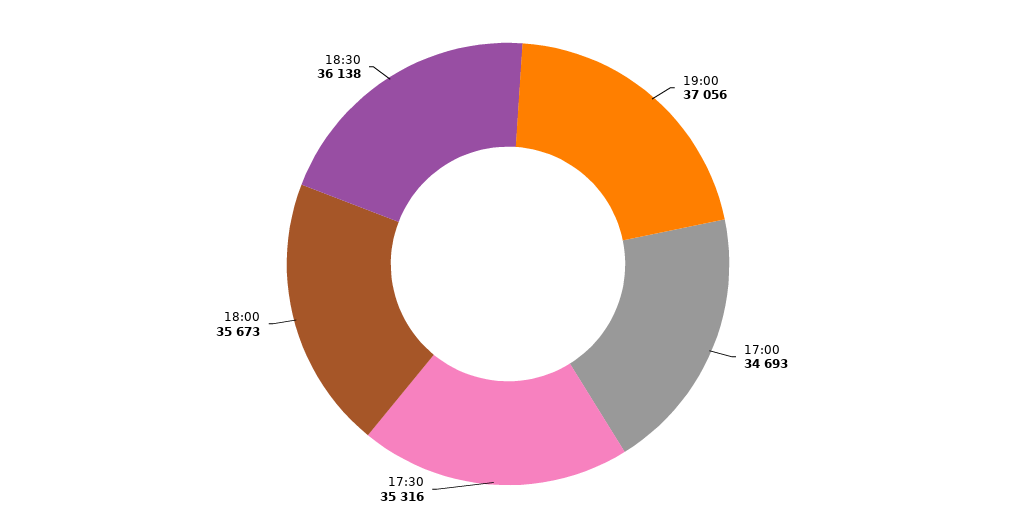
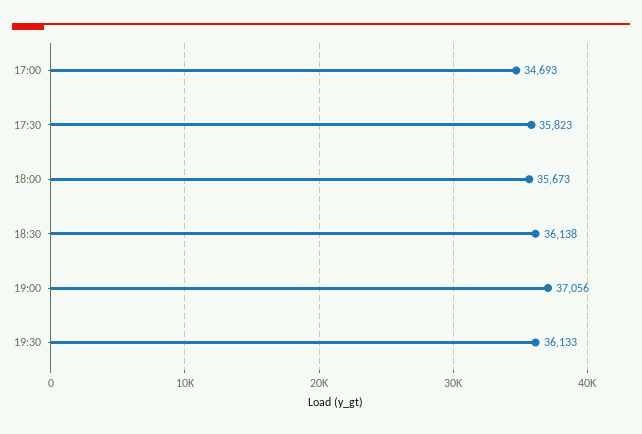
17:30: 35316 -> 35823
19:30: none -> 36133

